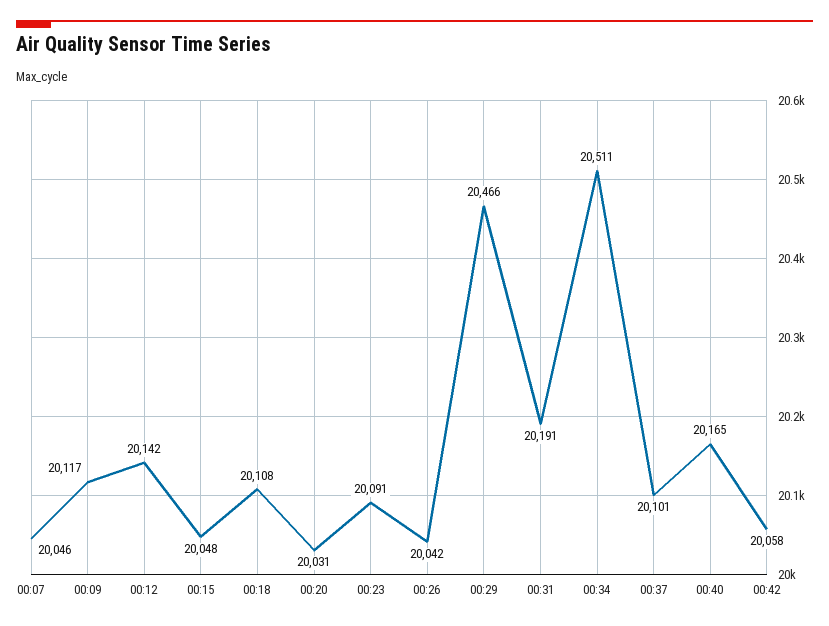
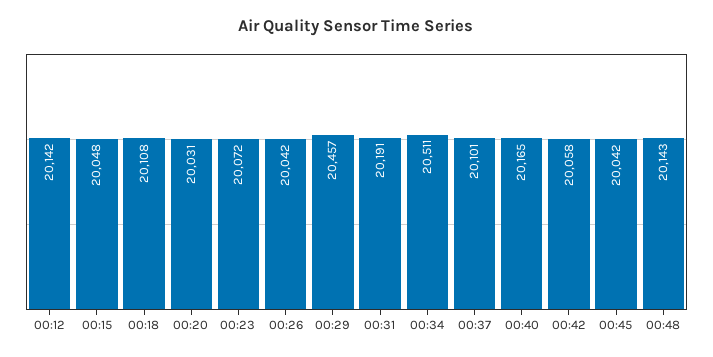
00:07: 20046 -> none
00:09: 20117 -> none
00:23: 20091 -> 20072
00:29: 20466 -> 20457
00:45: none -> 20042
00:48: none -> 20143

